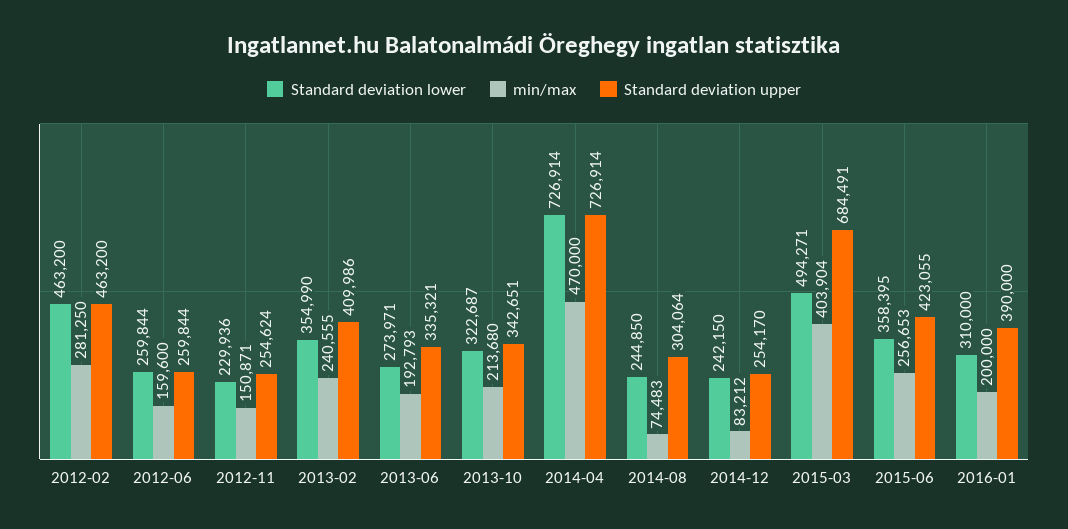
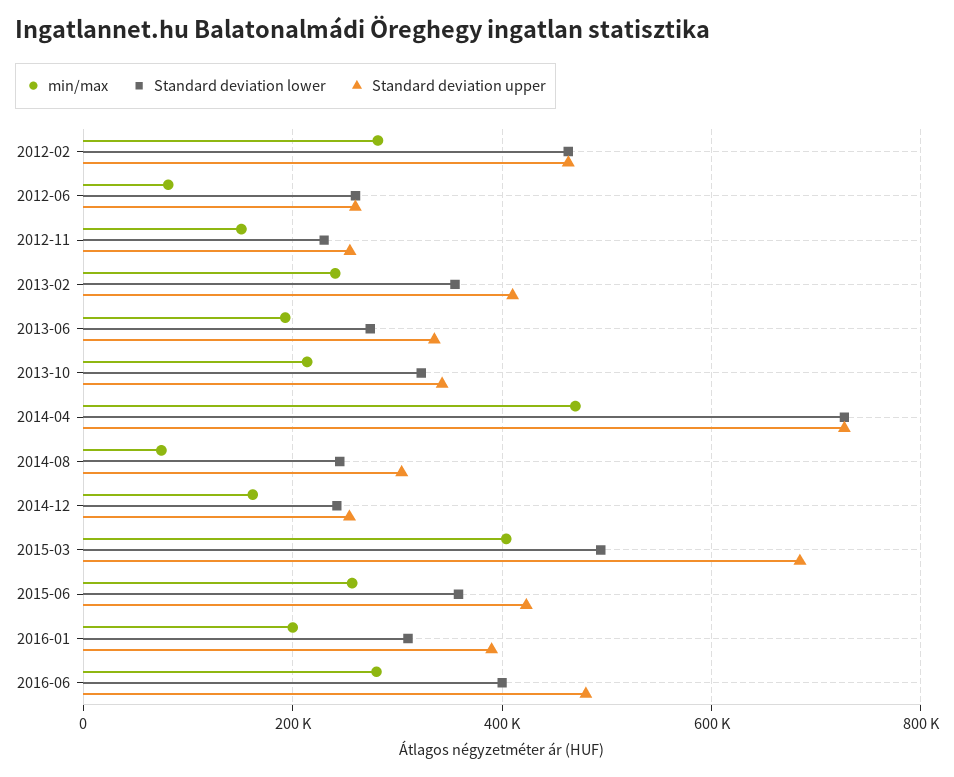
min/max, 2012-06: 159600 -> 80000
min/max, 2014-12: 83212 -> 160000
min/max, 2016-06: none -> 280000
Standard deviation lower, 2016-06: none -> 400000
Standard deviation upper, 2016-06: none -> 480000

